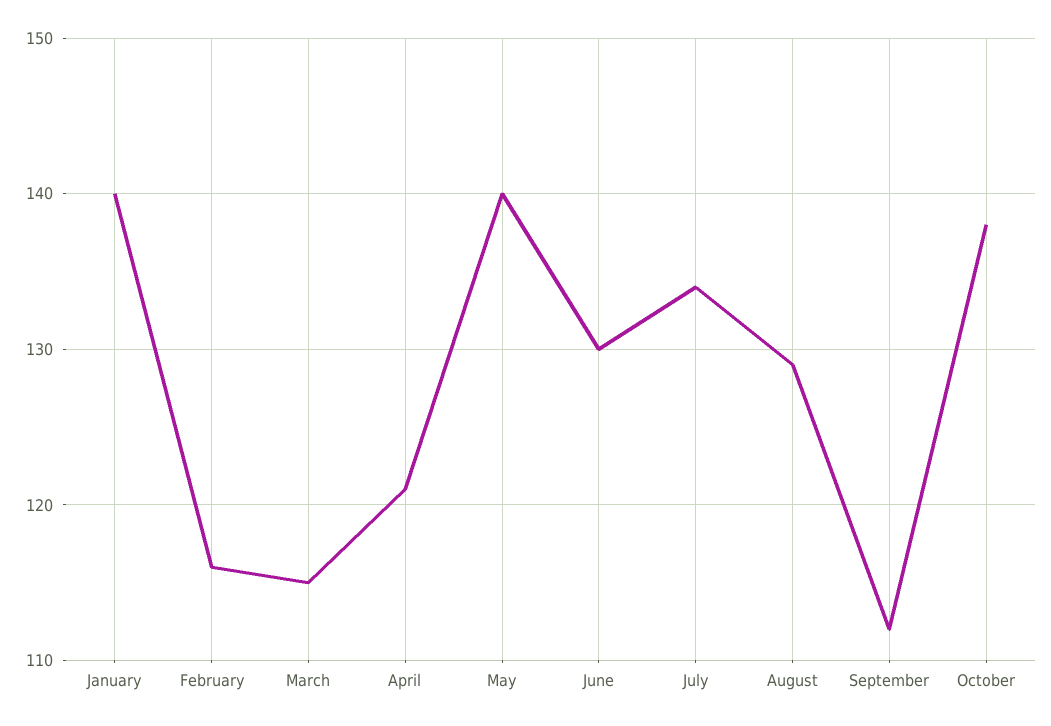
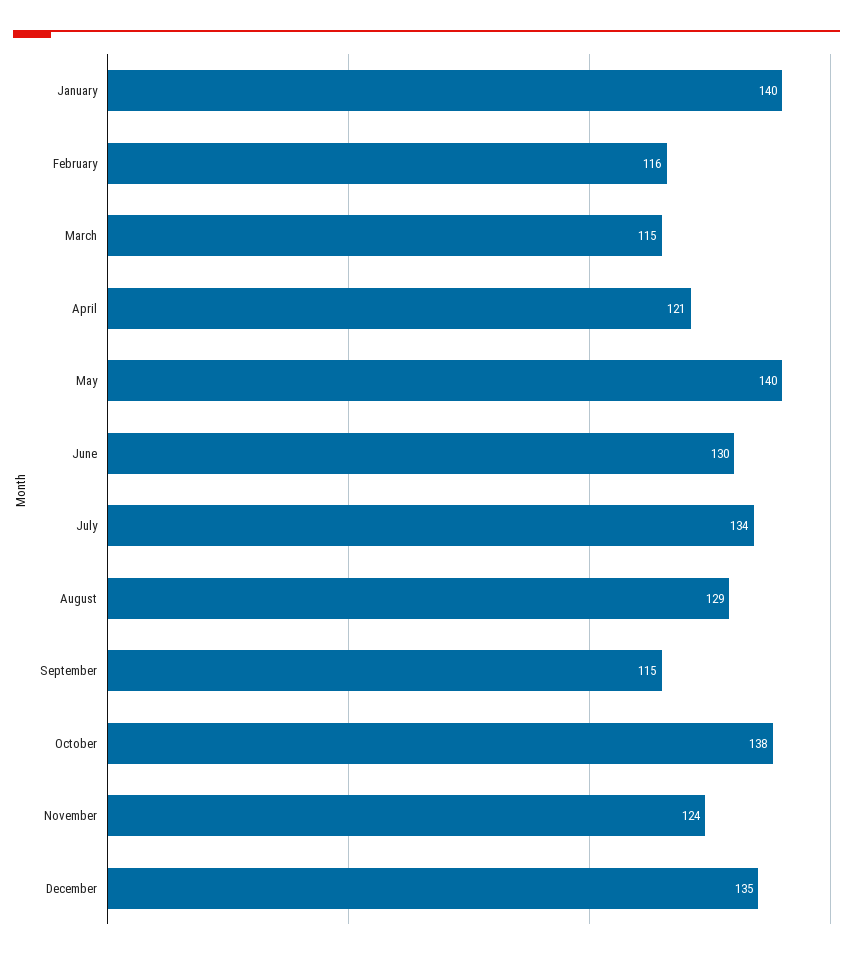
September: 112 -> 115
November: none -> 124
December: none -> 135

